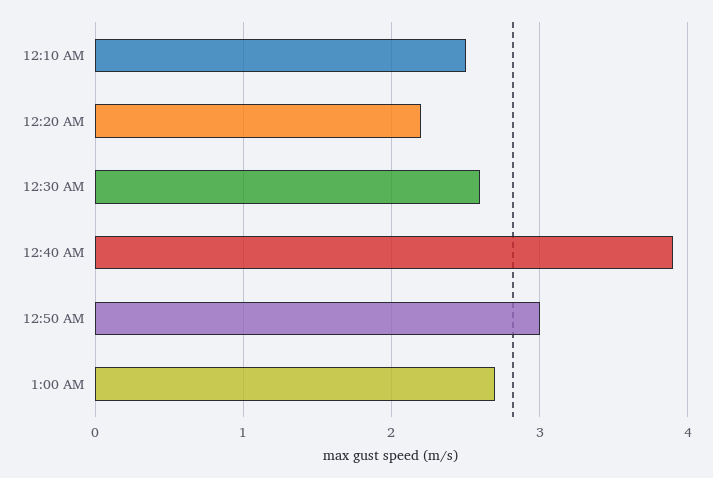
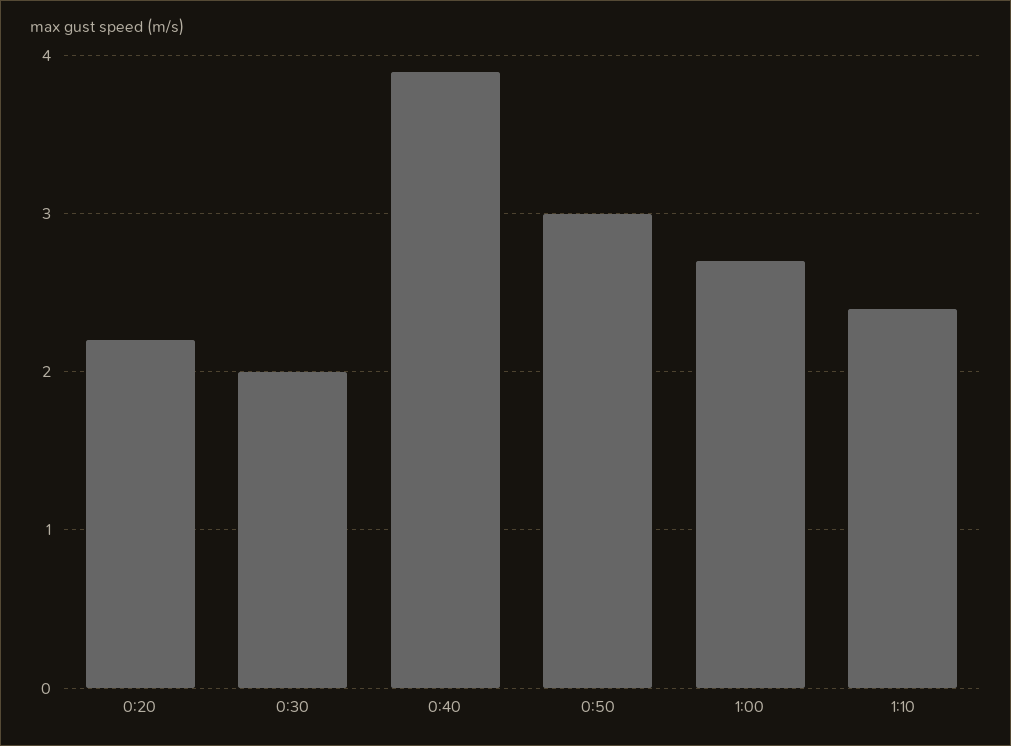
12:10 AM: 2.5 -> none
12:30 AM: 2.6 -> 2
1:10: none -> 2.4

